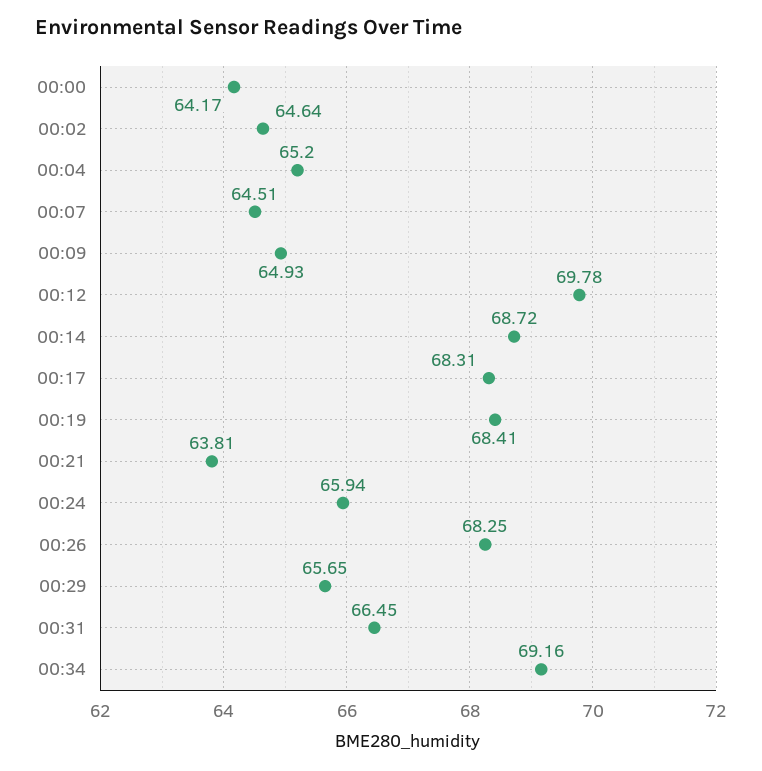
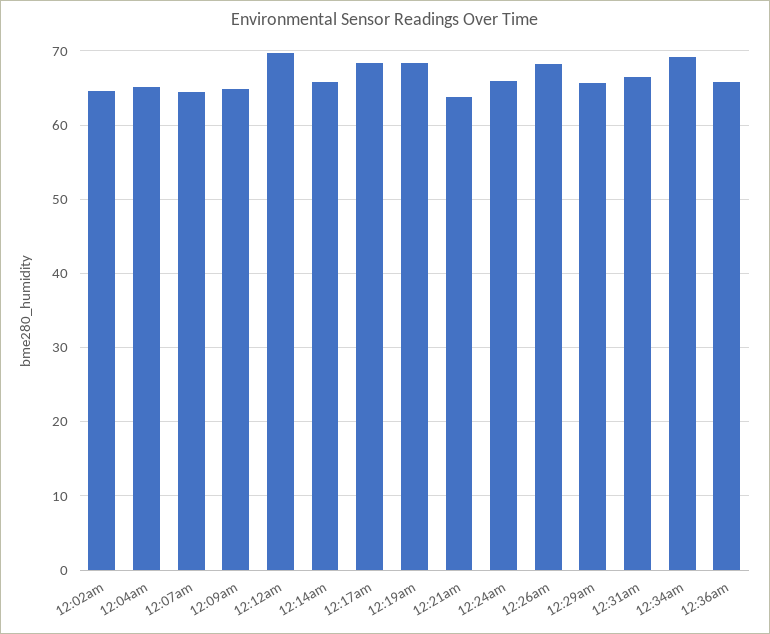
00:00: 64.17 -> none
00:14: 68.72 -> 66
12:36am: none -> 66

